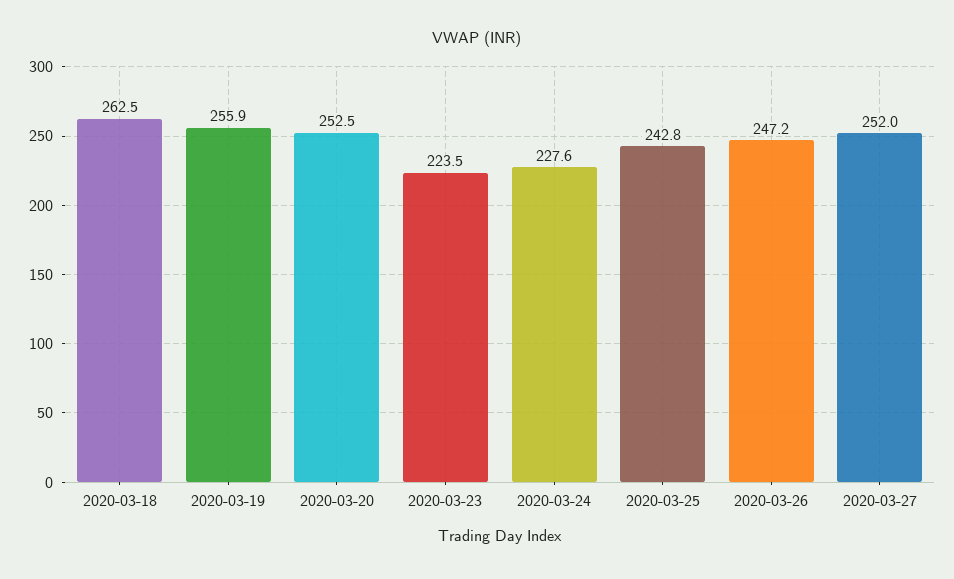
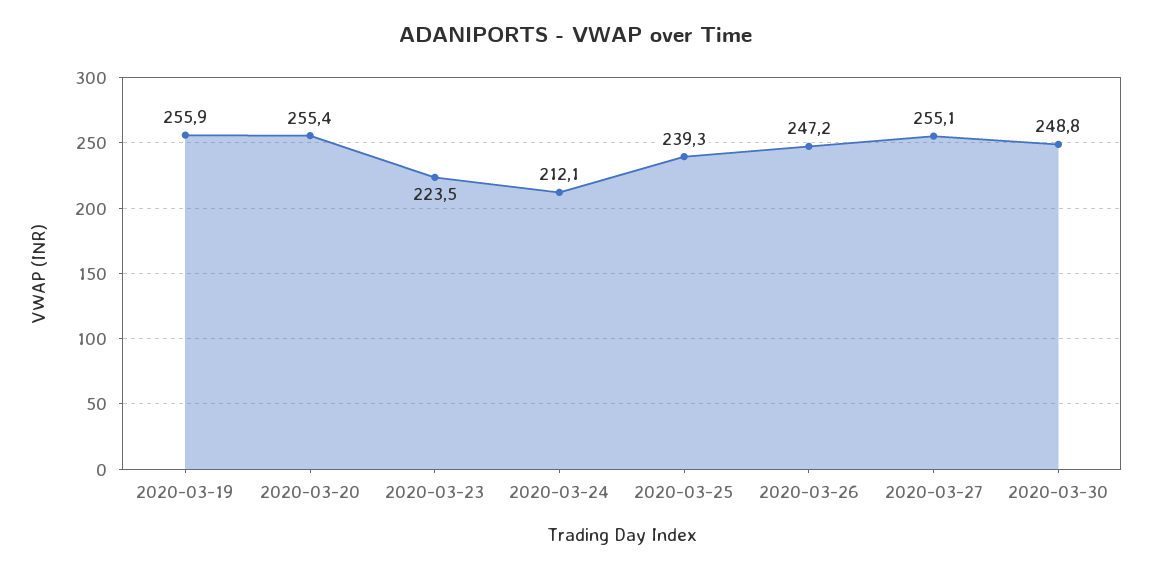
2020-03-18: 262.5 -> none
2020-03-20: 252.5 -> 255.4
2020-03-24: 227.6 -> 212.1
2020-03-25: 242.8 -> 239.3
2020-03-27: 252 -> 255.1
2020-03-30: none -> 248.8

